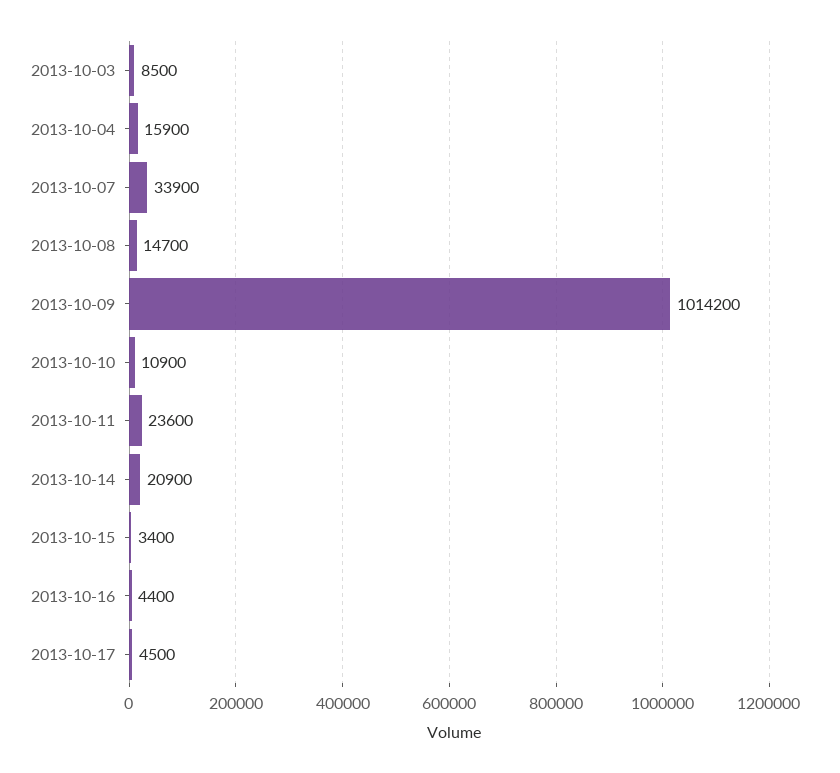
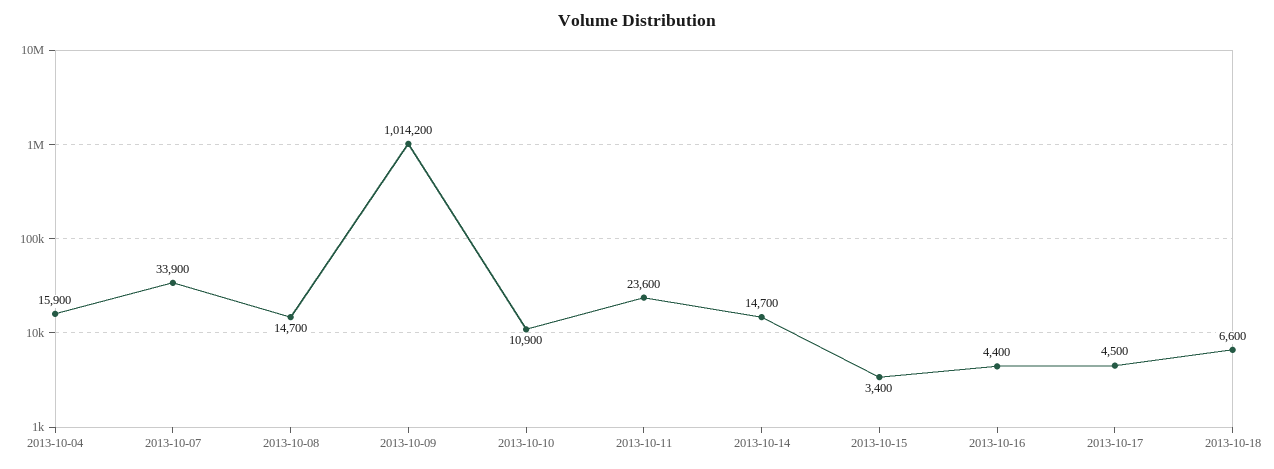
2013-10-03: 8500 -> none
2013-10-14: 20900 -> 14700
2013-10-18: none -> 6600

